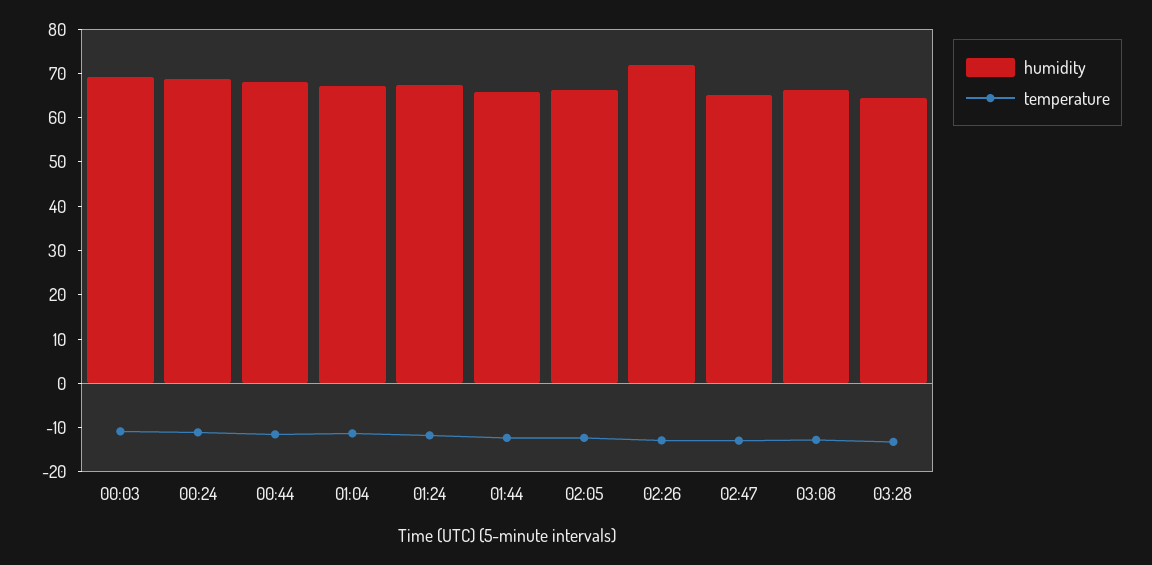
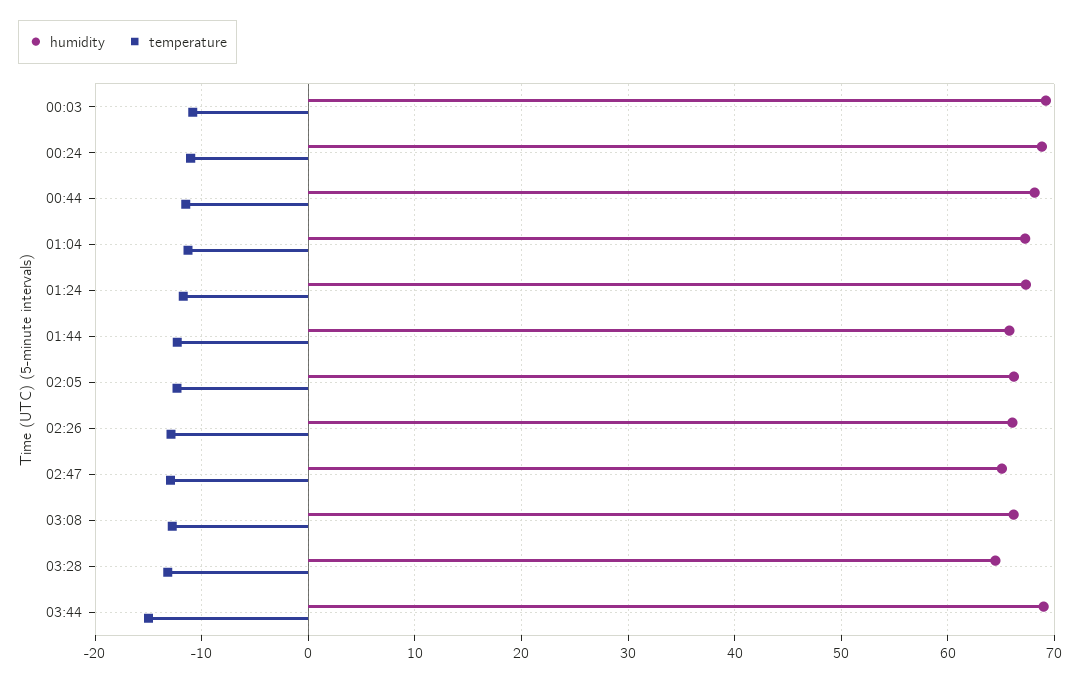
humidity, 02:26: 72 -> 66
humidity, 03:44: none -> 69
temperature, 03:44: none -> -15

